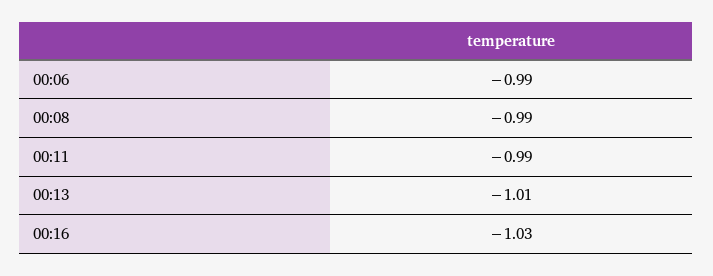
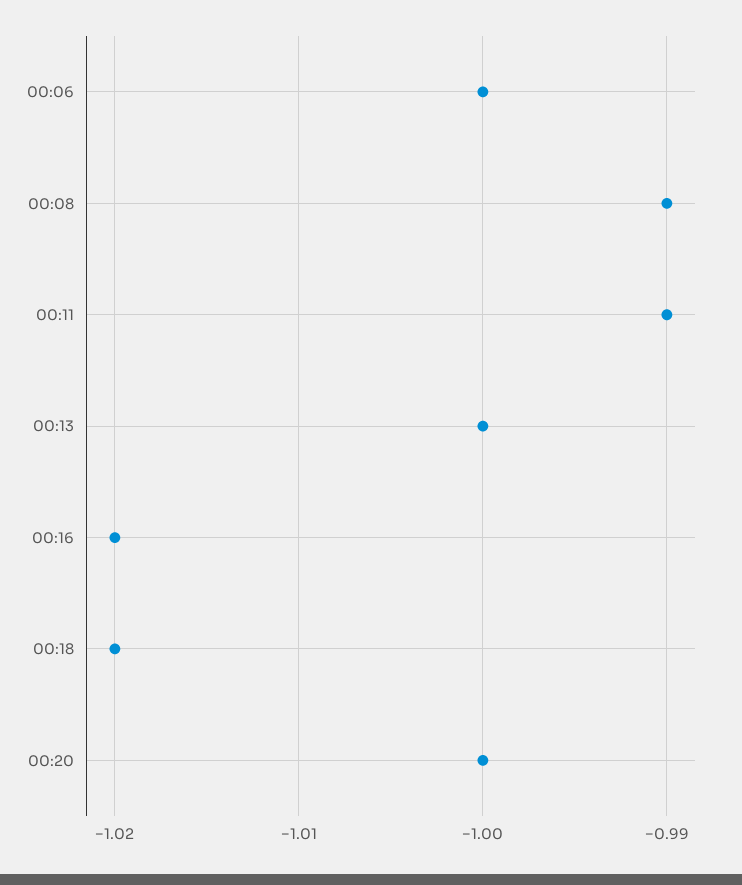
00:06: -0.99 -> -1
00:13: -1.01 -> -1
00:16: -1.03 -> -1.02
00:18: none -> -1.02
00:20: none -> -1

